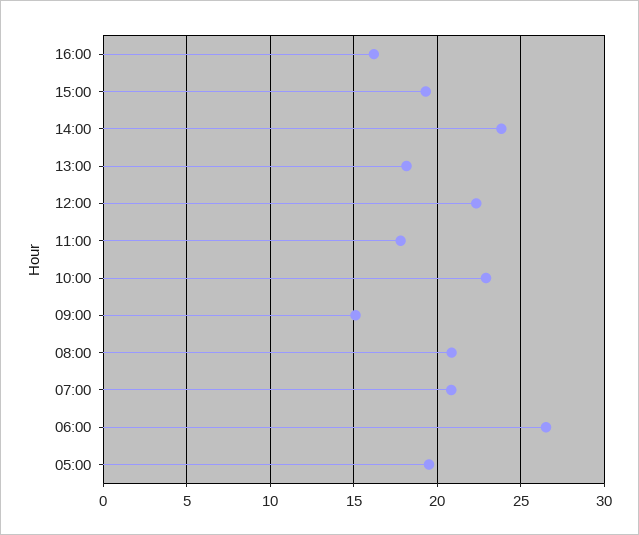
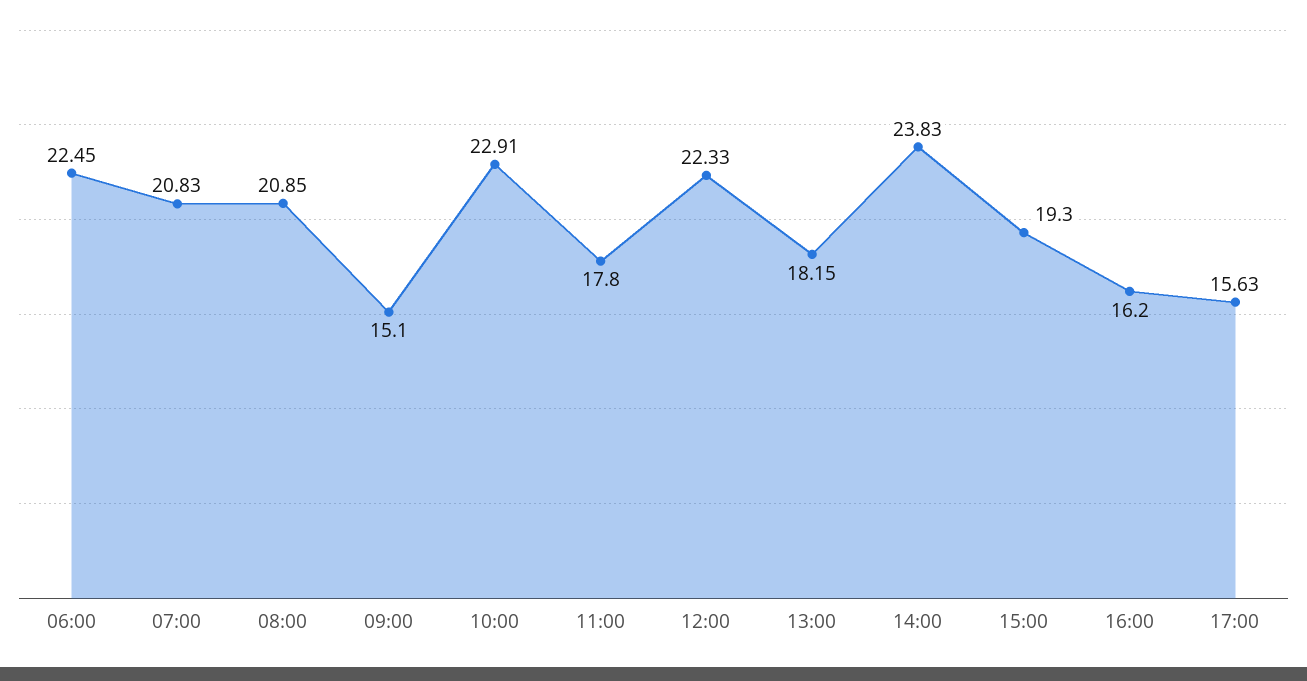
06:00: 26.5 -> 22.45
05:00: 19.5 -> none
17:00: none -> 15.63

